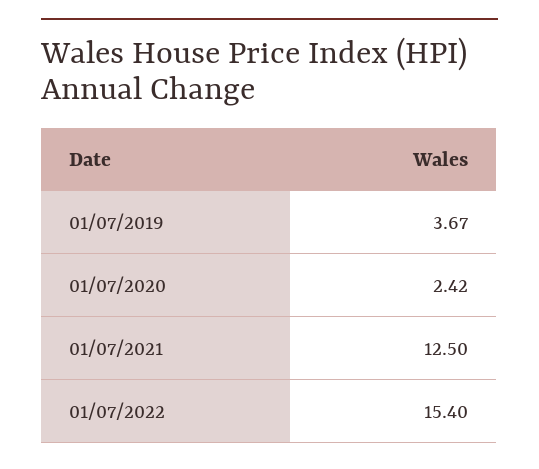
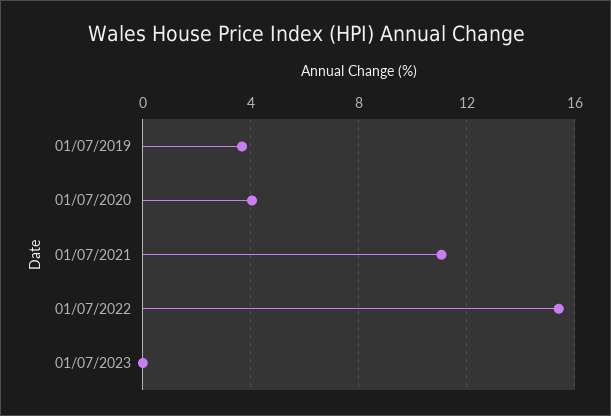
01/07/2020: 2.42 -> 4
01/07/2021: 12.5 -> 11
01/07/2023: none -> 0

